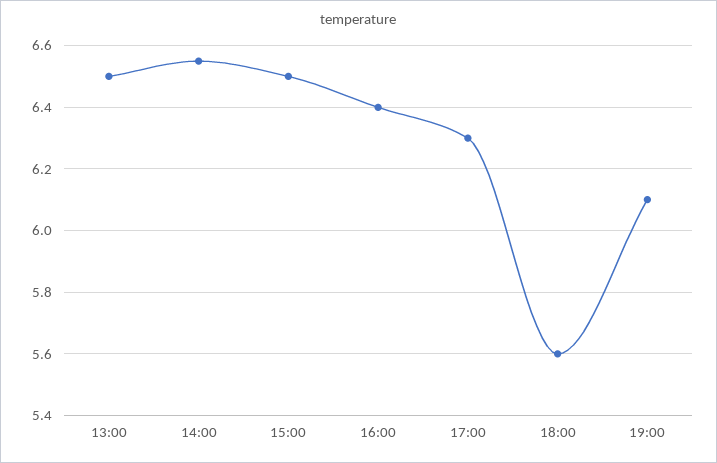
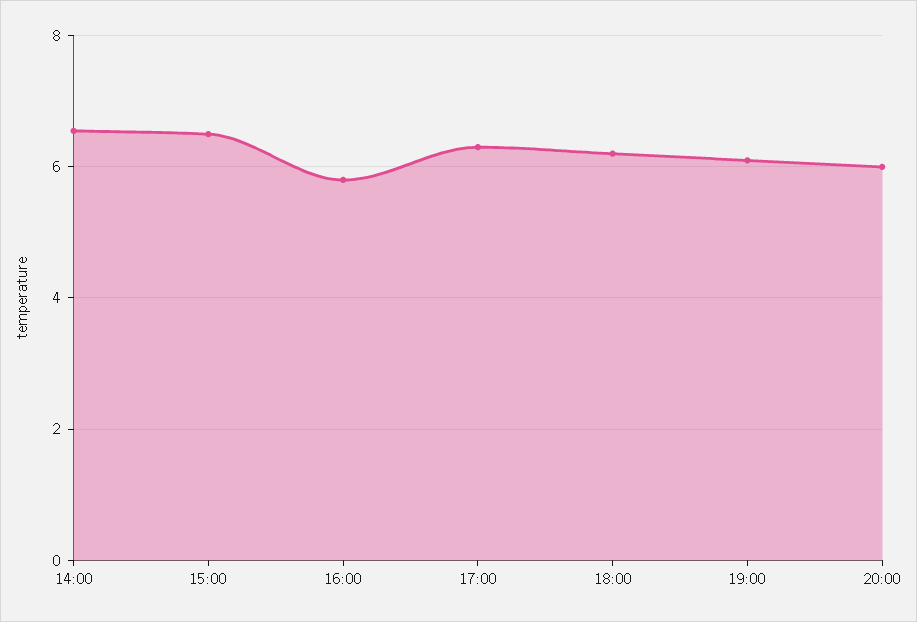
13:00: 6.5 -> none
16:00: 6.4 -> 5.8
18:00: 5.6 -> 6.2
20:00: none -> 6

